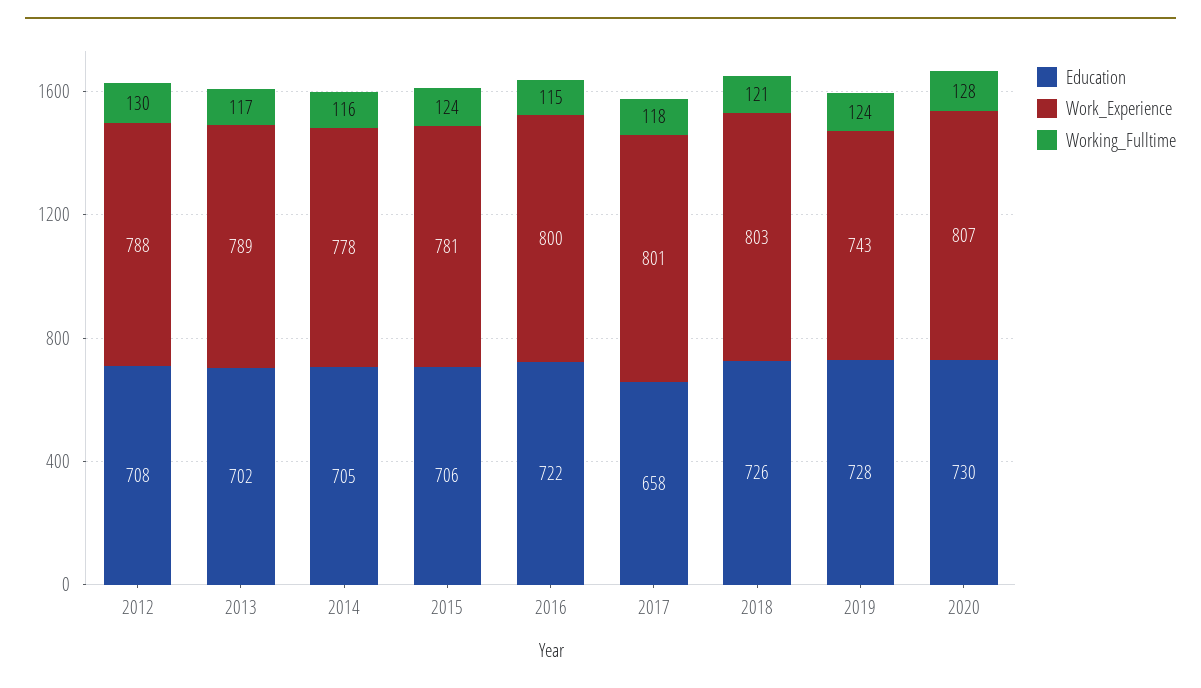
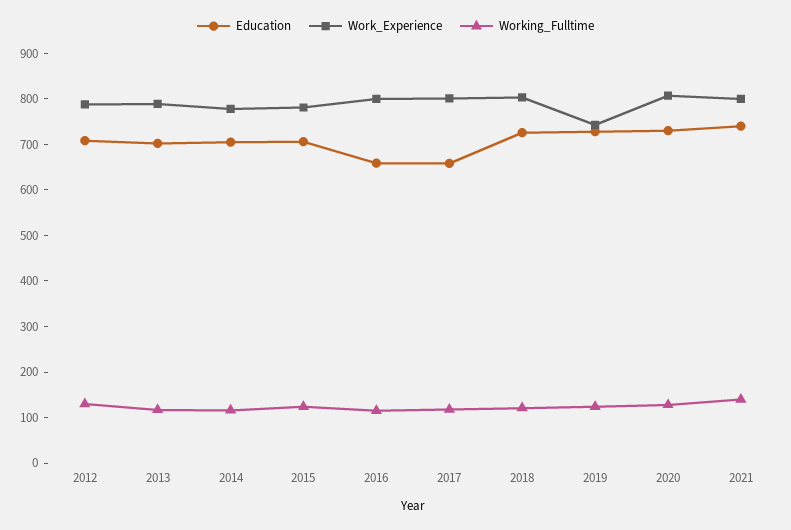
Education, 2016: 722 -> 660
Education, 2021: none -> 740
Work_Experience, 2021: none -> 800
Working_Fulltime, 2021: none -> 140

